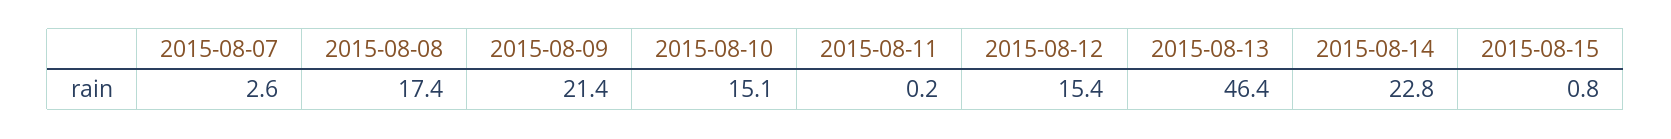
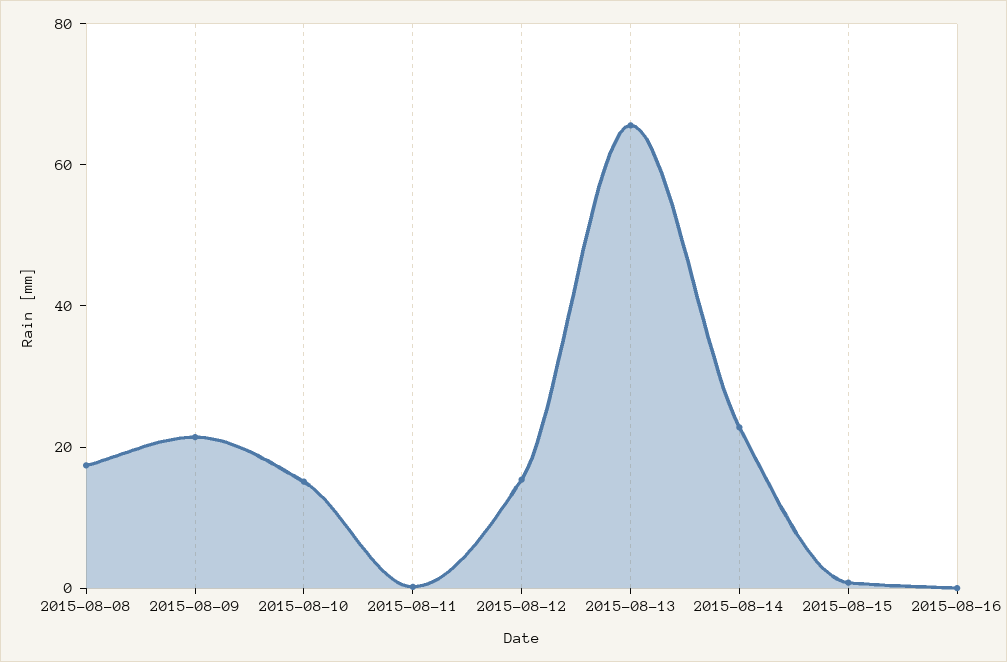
2015-08-07: 2.6 -> none
2015-08-13: 46.4 -> 65
2015-08-16: none -> 0

